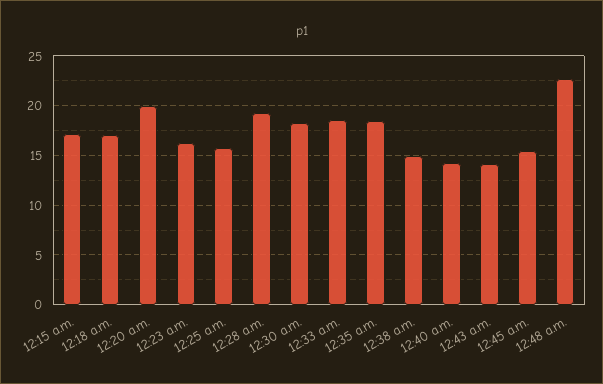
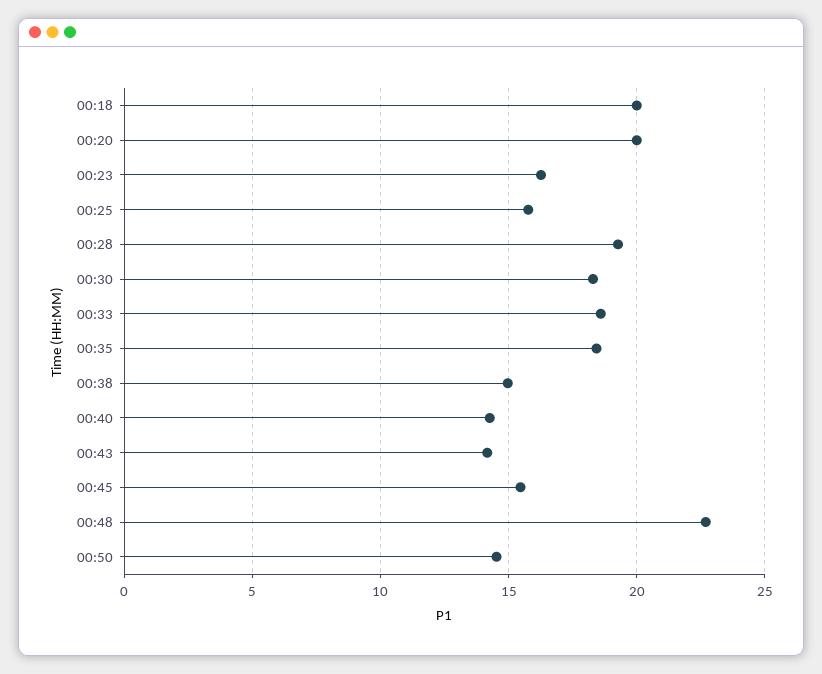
12:15 a.m.: 17 -> none
12:18 a.m.: 17 -> 20
00:50: none -> 14.5

